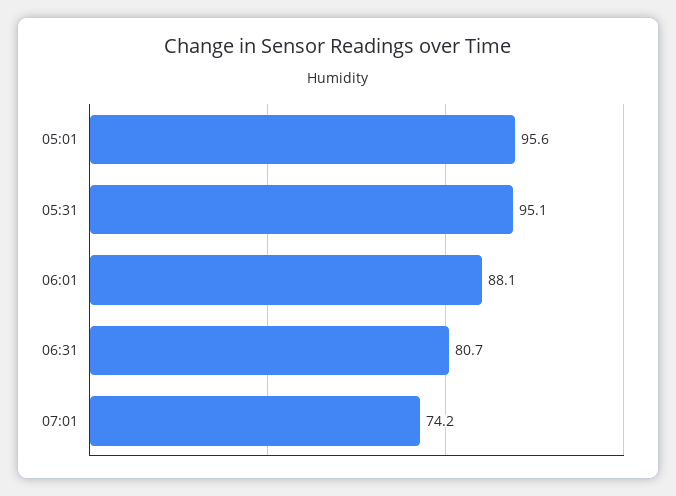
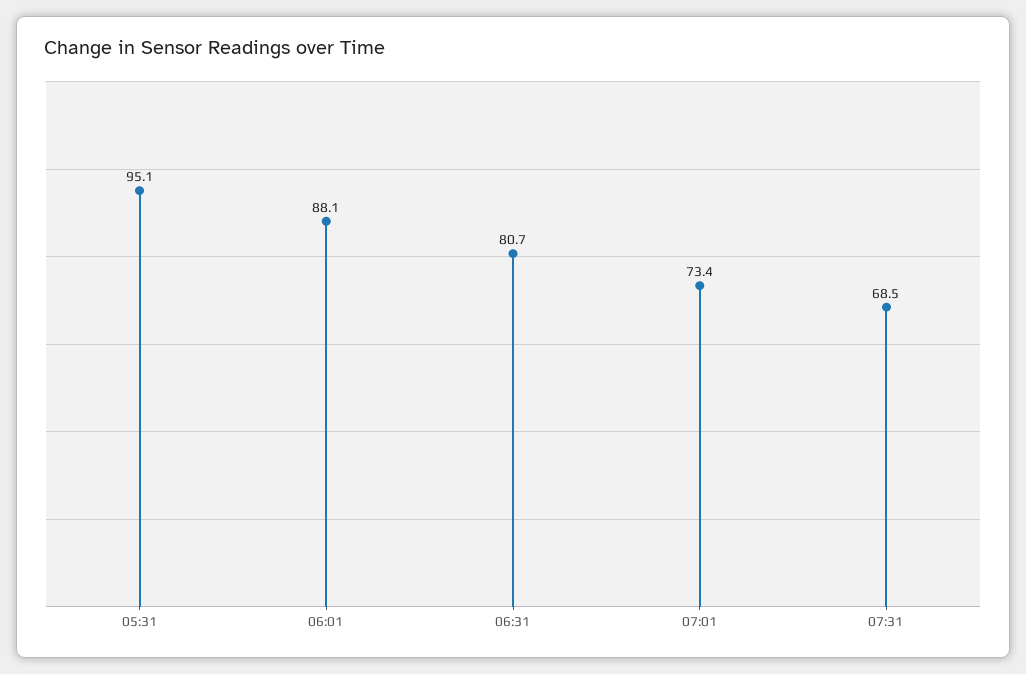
05:01: 95.6 -> none
07:01: 74.2 -> 73.4
07:31: none -> 68.5

